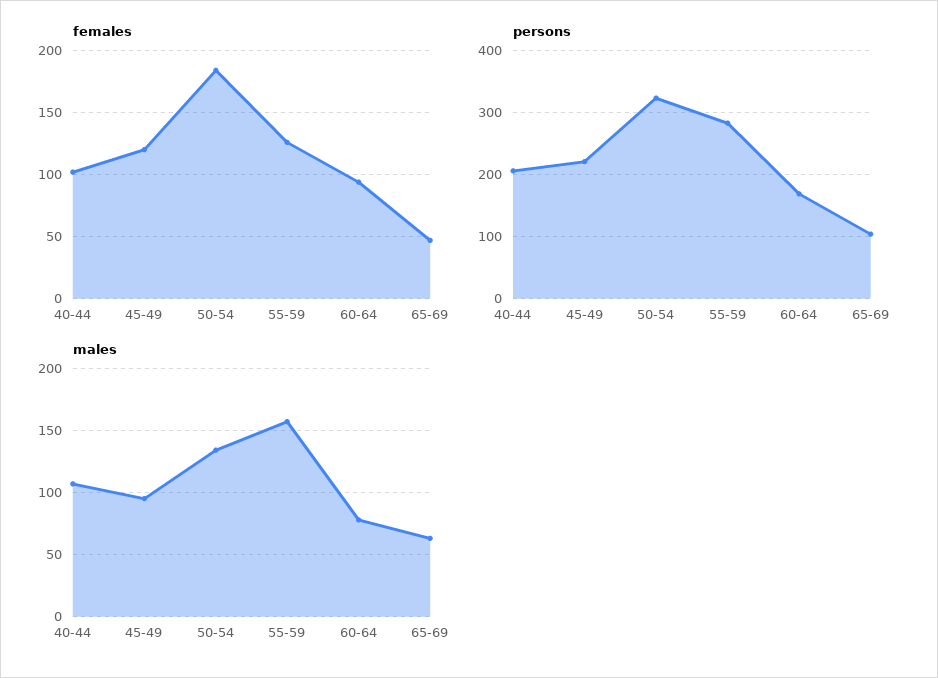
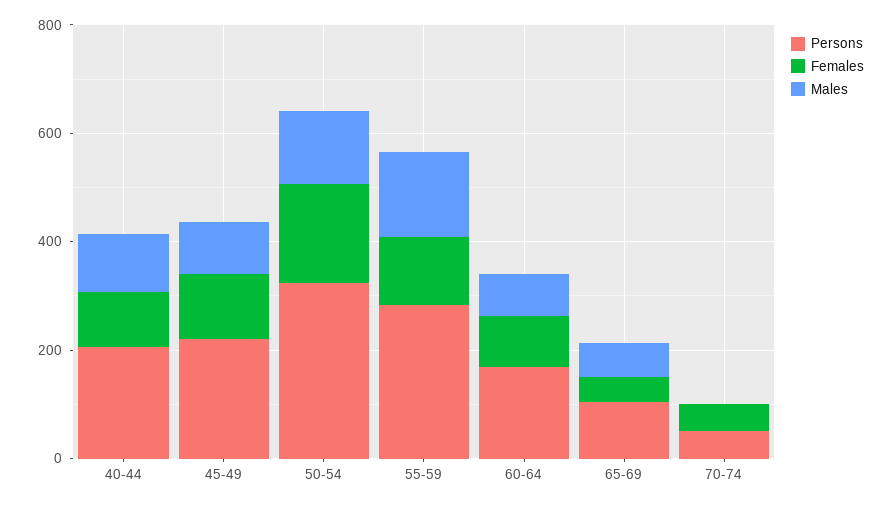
persons, 70-74: none -> 50
females, 70-74: none -> 50
males, 70-74: none -> 0

